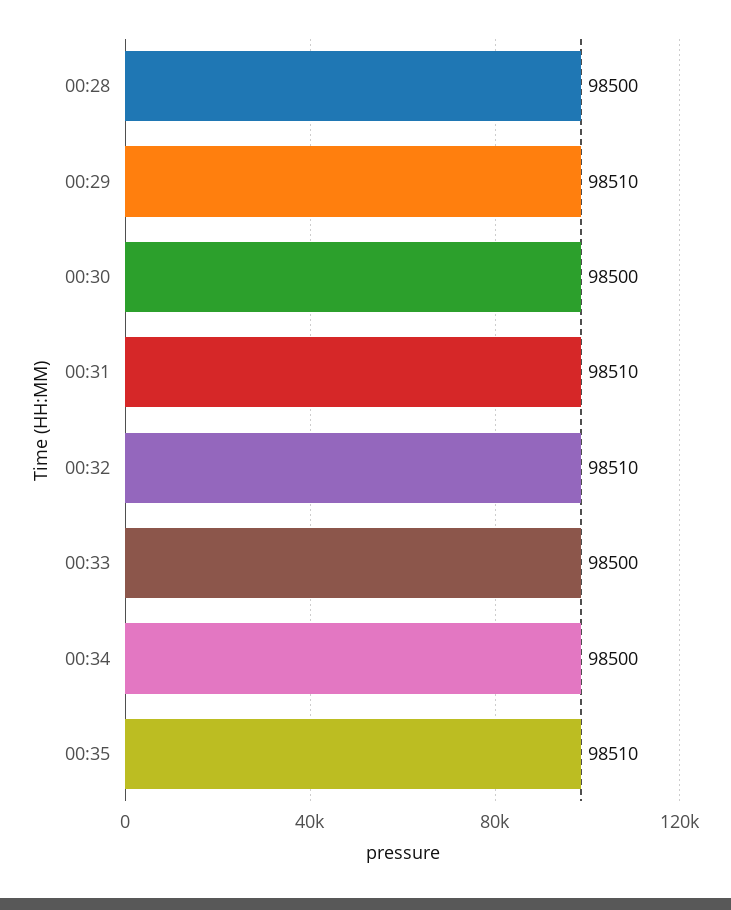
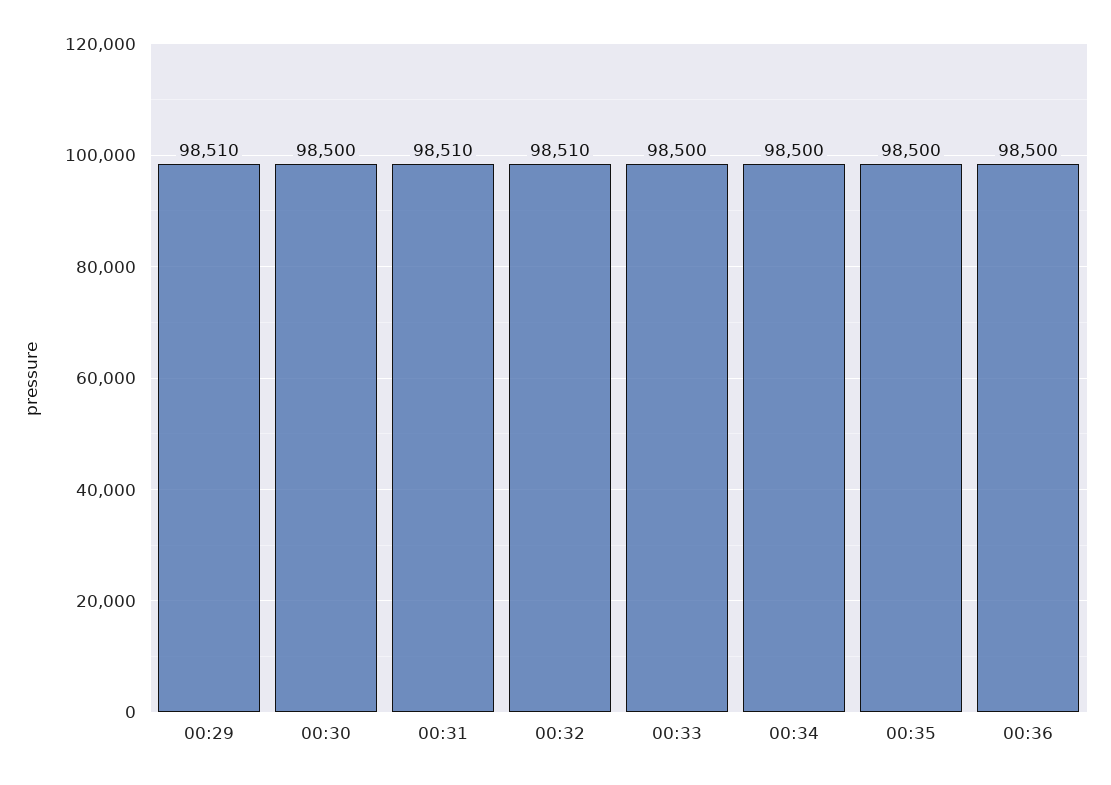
00:28: 98500 -> none
00:35: 98510 -> 98500
00:36: none -> 98500

